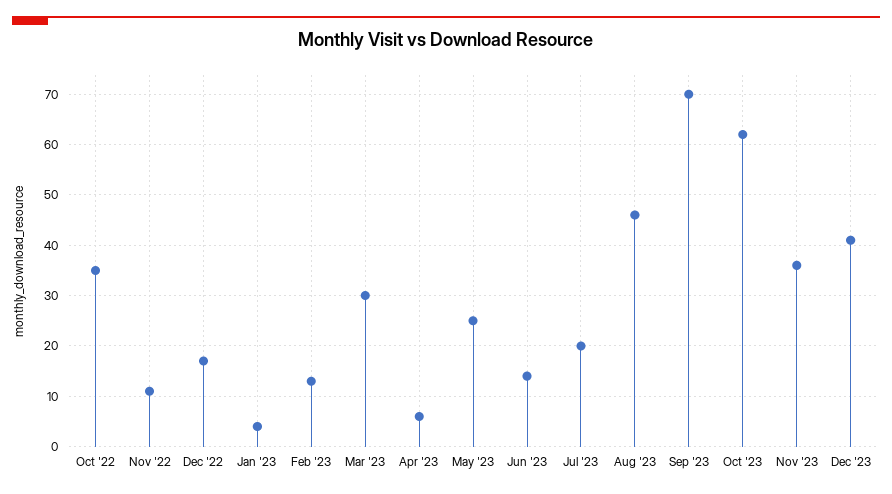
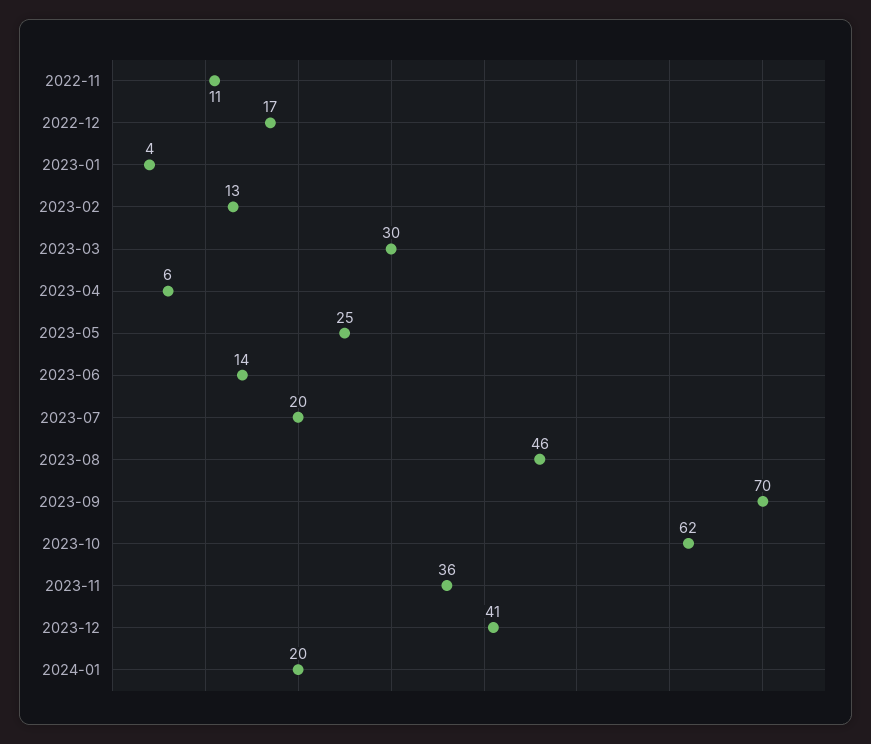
Oct '22: 35 -> none
2024-01: none -> 20

